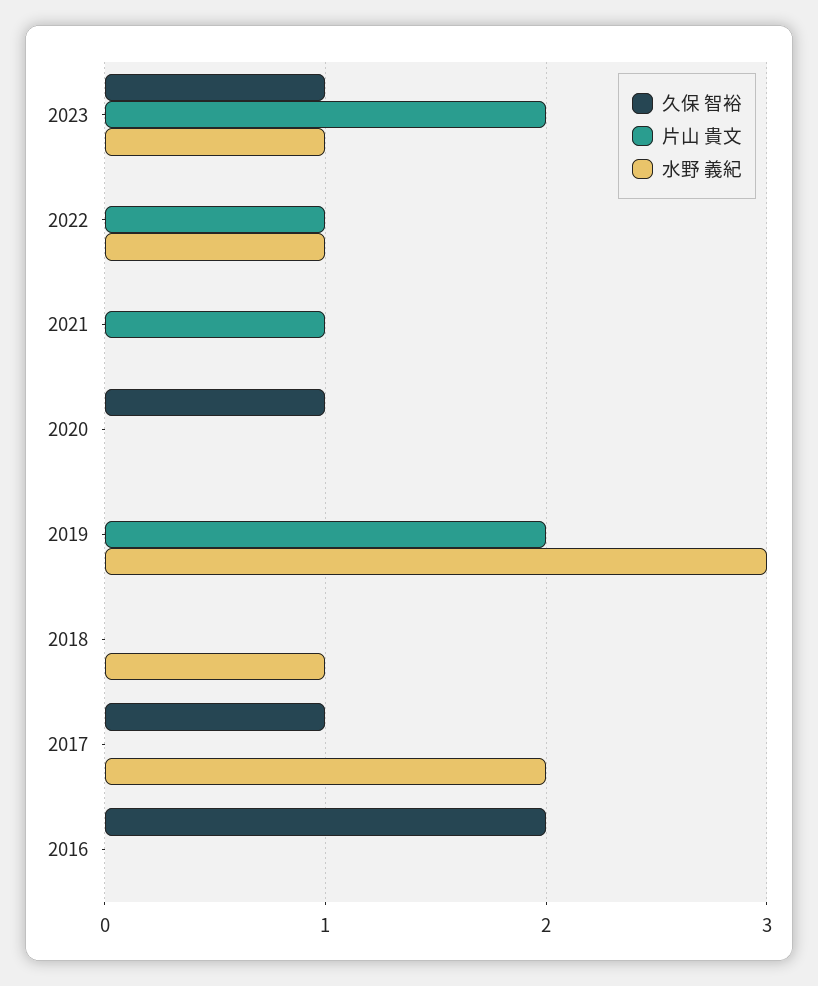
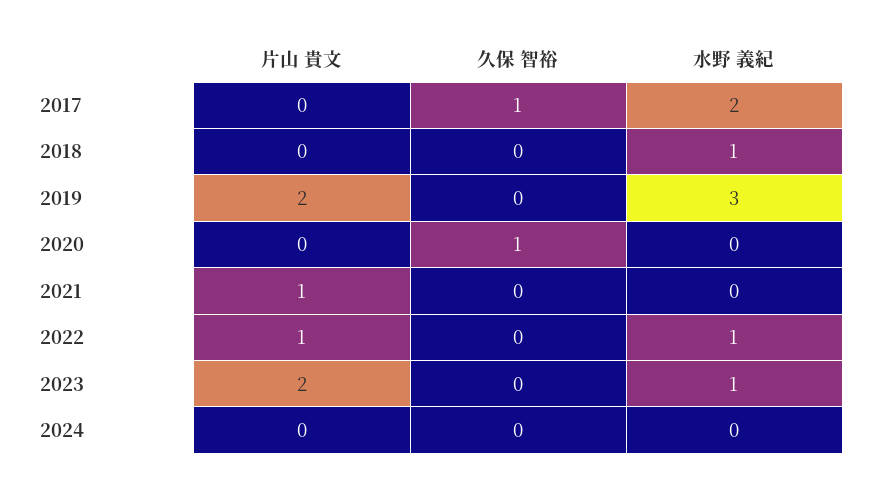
久保 智裕, 2023: 1 -> 0
久保 智裕, 2016: 2 -> none
片山 貴文, 2016: 0 -> none
水野 義紀, 2016: 0 -> none
片山 貴文, 2024: none -> 0
久保 智裕, 2024: none -> 0
水野 義紀, 2024: none -> 0

